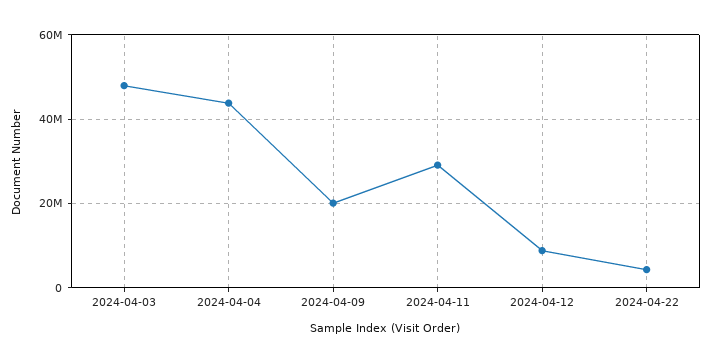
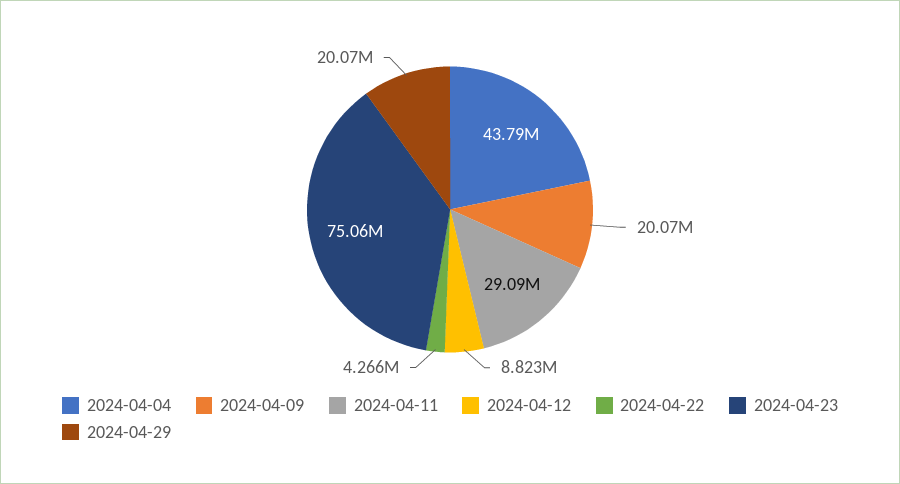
2024-04-03: 48000000 -> none
2024-04-23: none -> 75060000
2024-04-29: none -> 20070000

